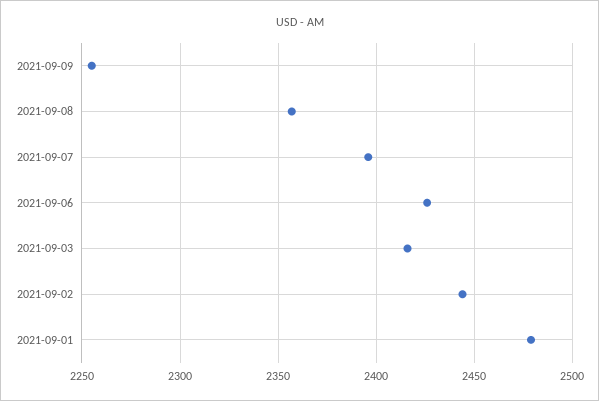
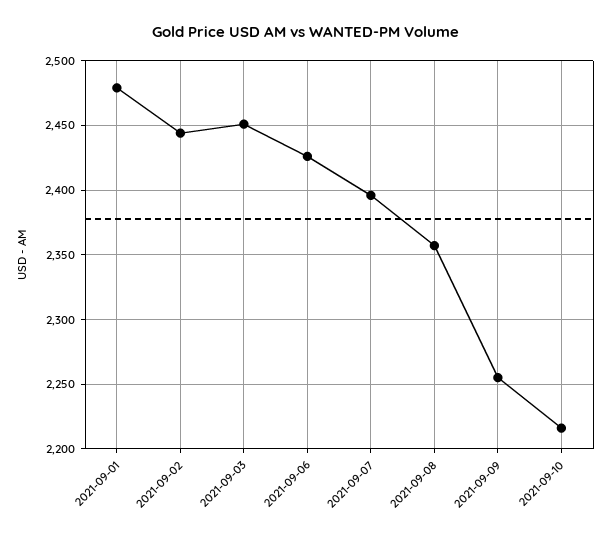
2021-09-03: 2415 -> 2450
2021-09-10: none -> 2215

